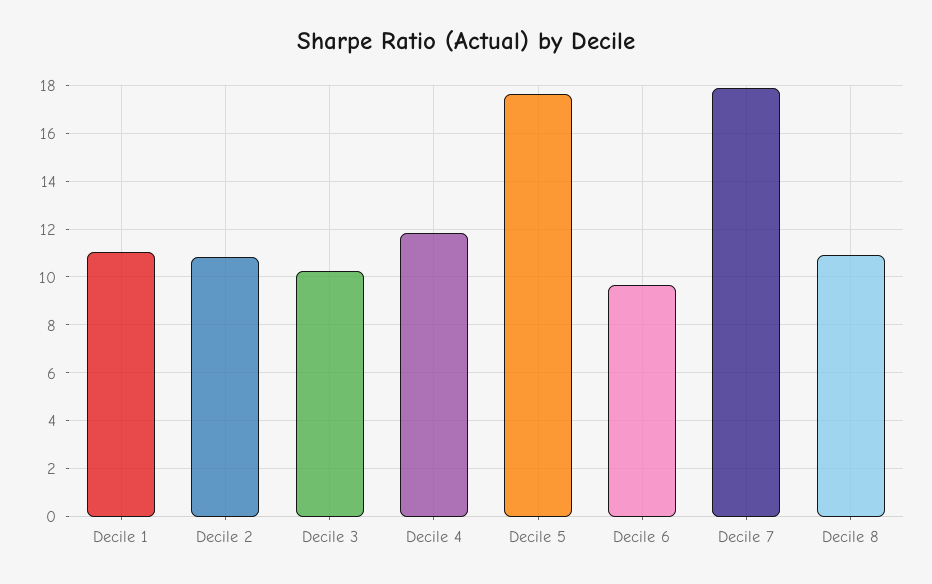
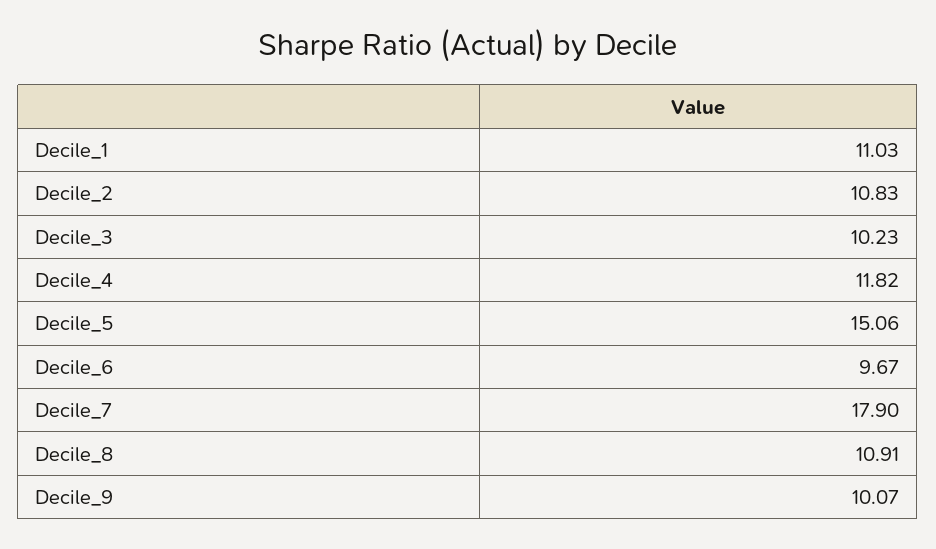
Decile 5: 17.5 -> 15.06
Decile_9: none -> 10.07

